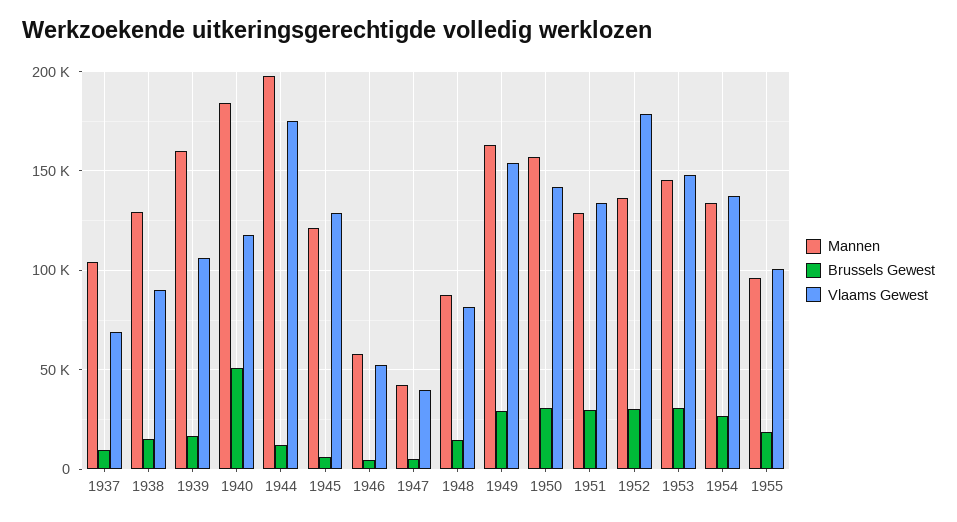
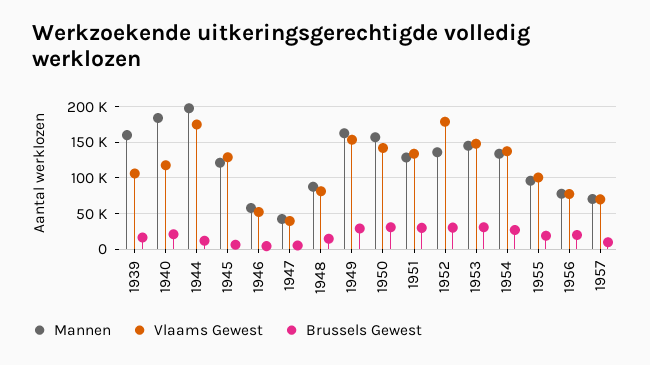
Mannen, 1937: 105000 -> none
Brussels Gewest, 1937: 10000 -> none
Vlaams Gewest, 1937: 70000 -> none
Mannen, 1938: 130000 -> none
Brussels Gewest, 1938: 15000 -> none
Vlaams Gewest, 1938: 90000 -> none
Brussels Gewest, 1940: 50000 -> 20000
Mannen, 1956: none -> 80000
Vlaams Gewest, 1956: none -> 80000
Brussels Gewest, 1956: none -> 20000
Mannen, 1957: none -> 70000
Vlaams Gewest, 1957: none -> 70000
Brussels Gewest, 1957: none -> 10000

